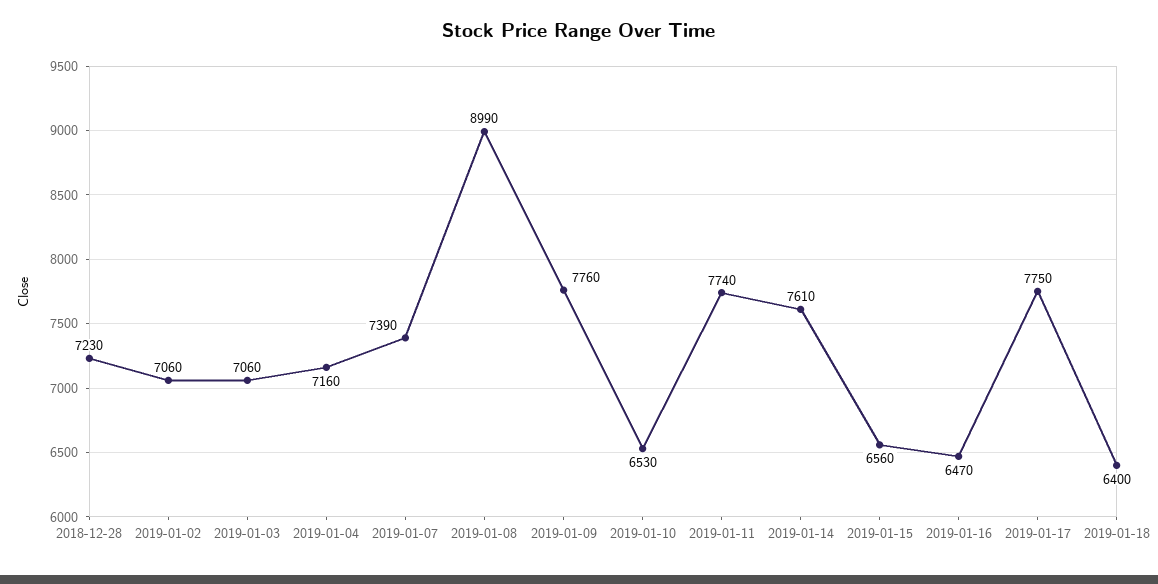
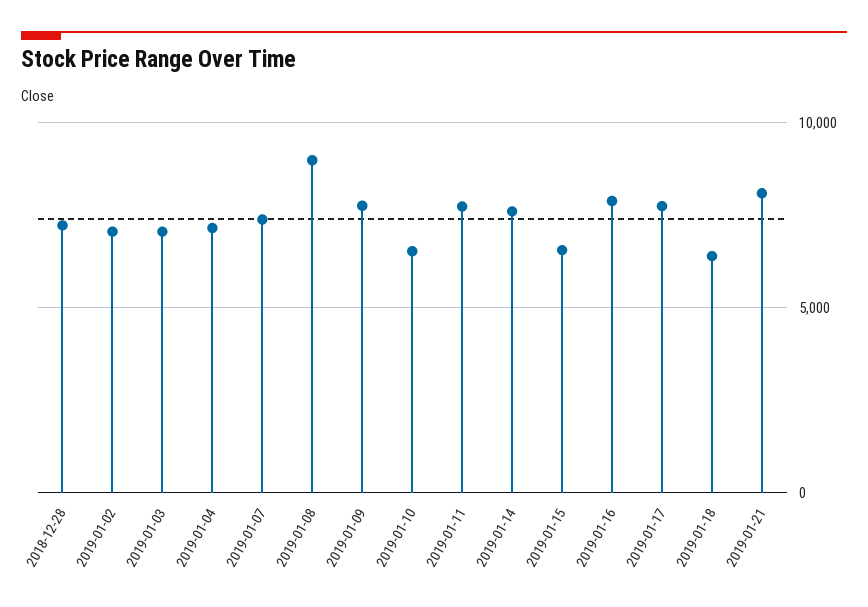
2019-01-16: 6470 -> 8000
2019-01-21: none -> 8000

